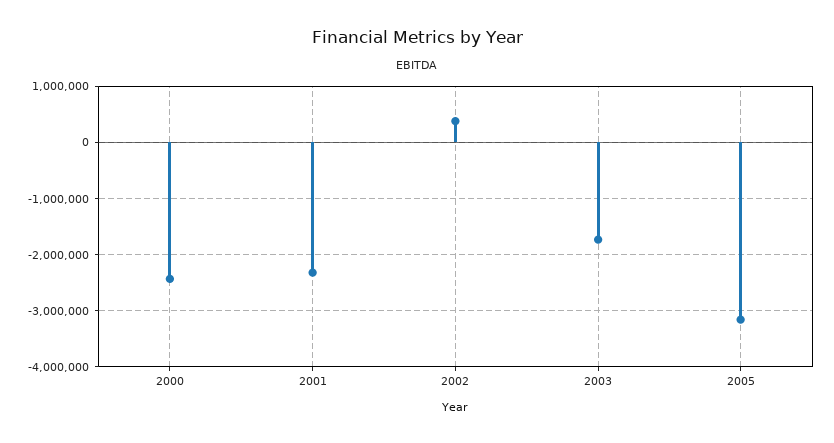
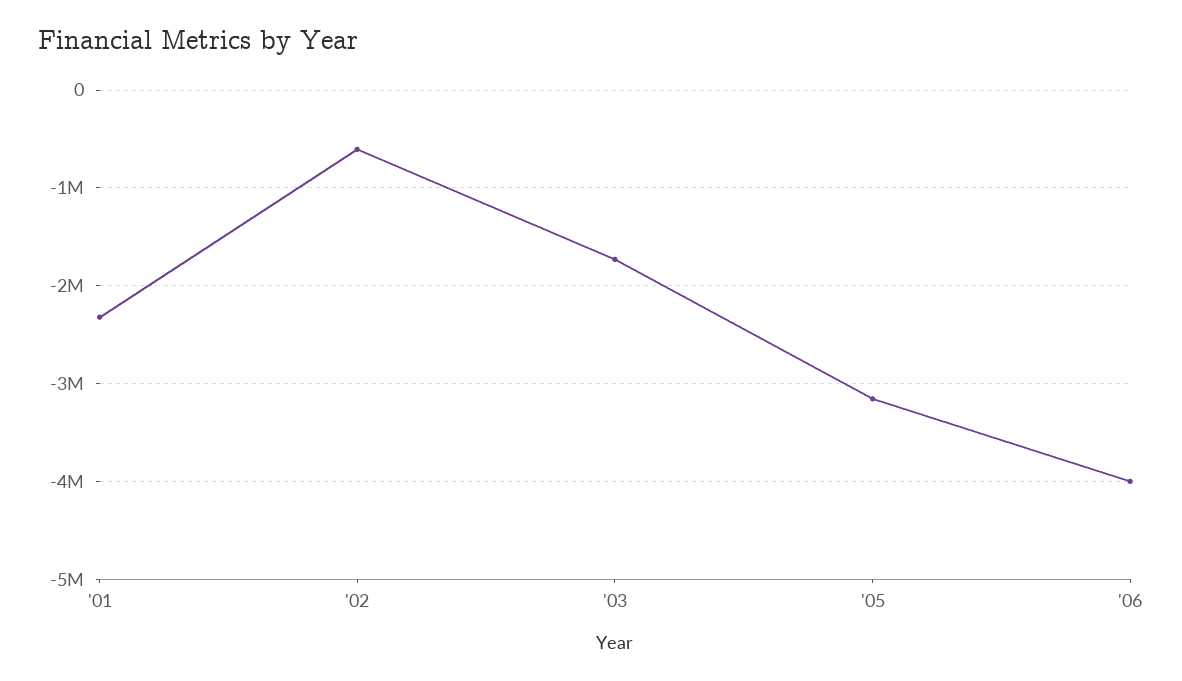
2000: -2400000 -> none
2002: 400000 -> -600000
'06: none -> -4000000

